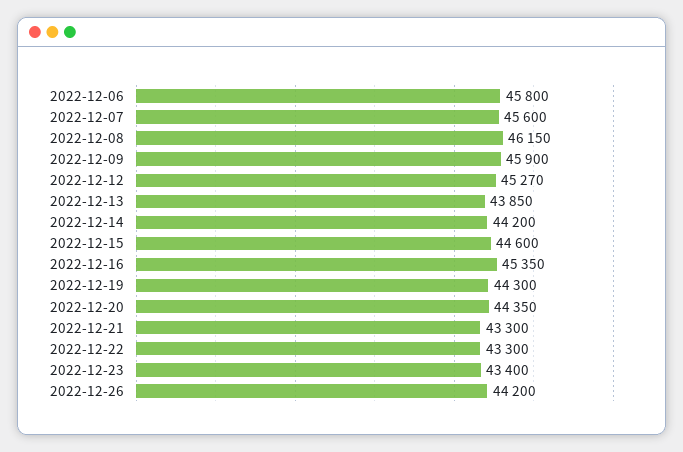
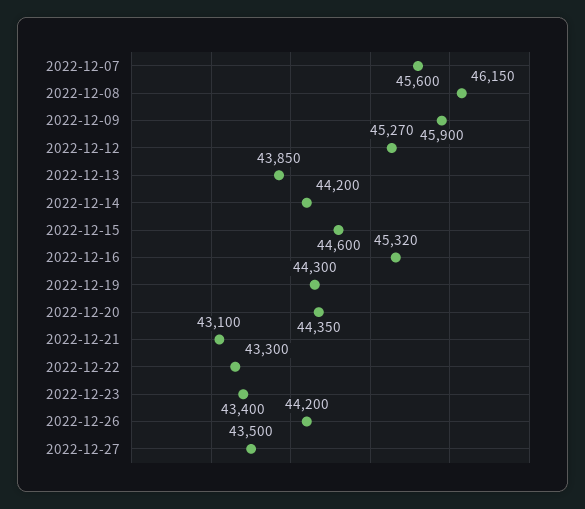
2022-12-06: 45800 -> none
2022-12-16: 45350 -> 45320
2022-12-21: 43300 -> 43100
2022-12-27: none -> 43500

